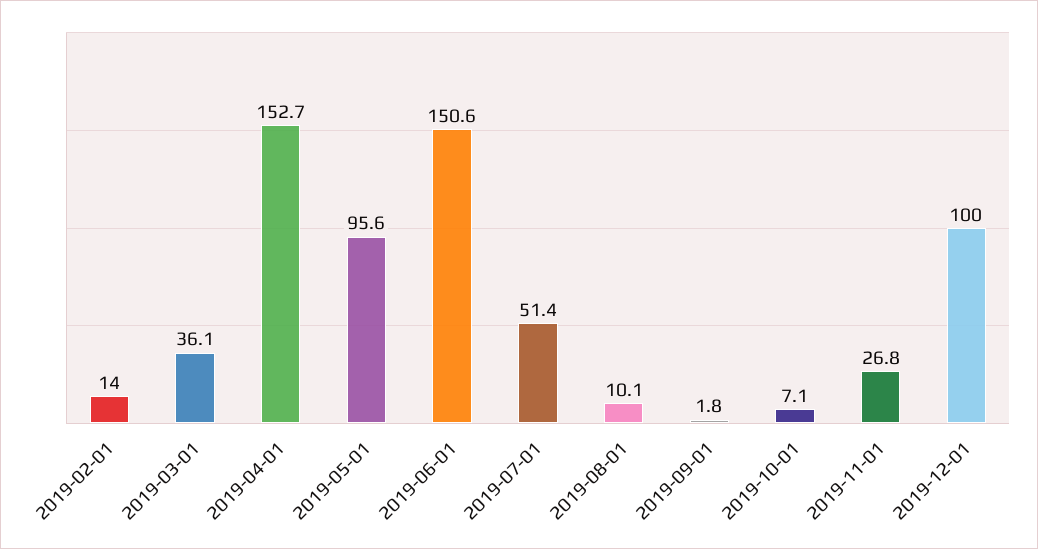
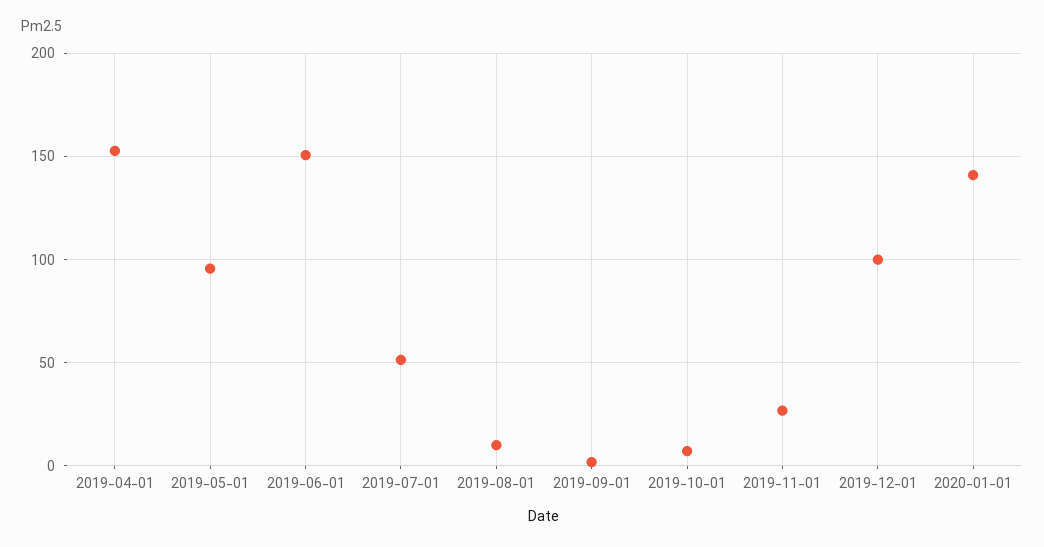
2019-02-01: 14 -> none
2019-03-01: 36.1 -> none
2020-01-01: none -> 140

